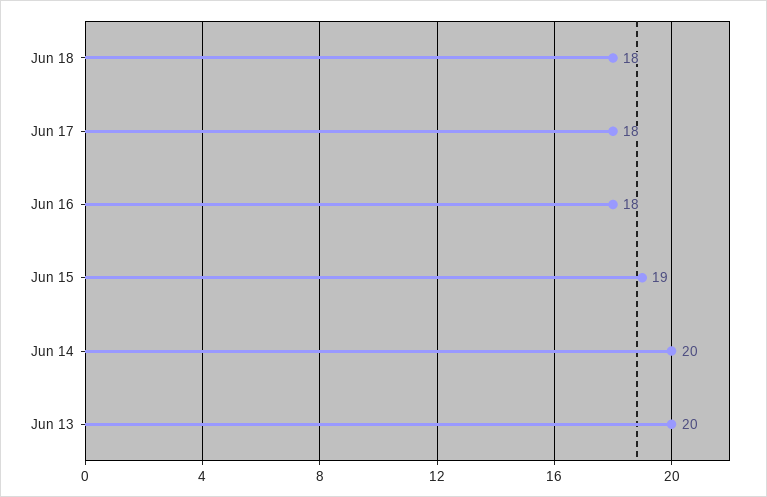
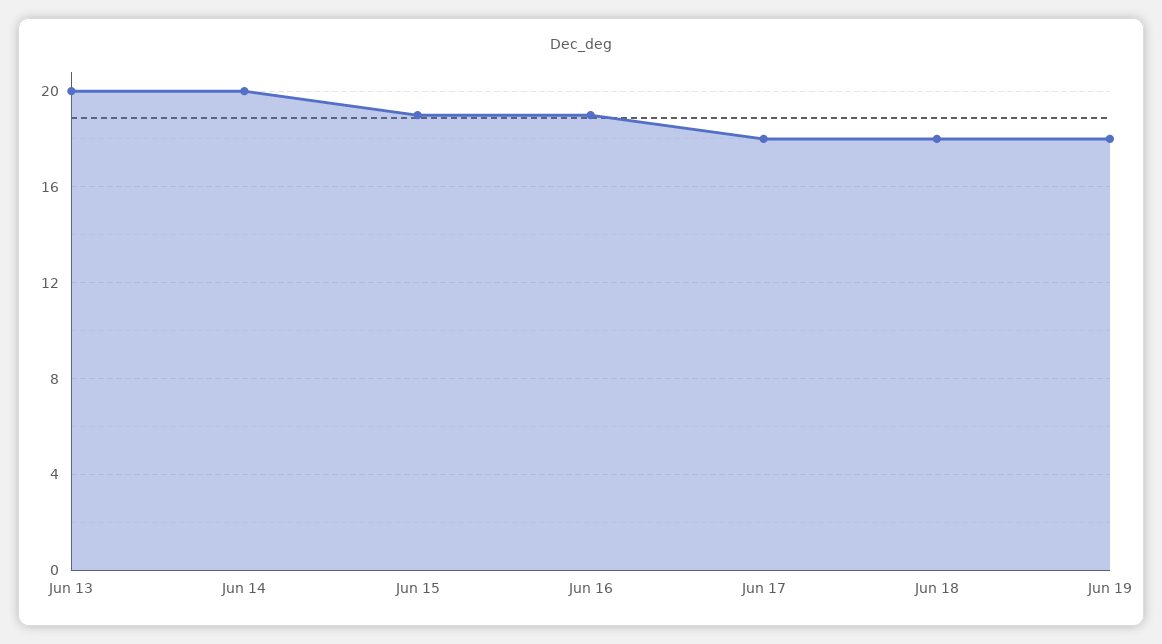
Jun 16: 18 -> 19
Jun 19: none -> 18

